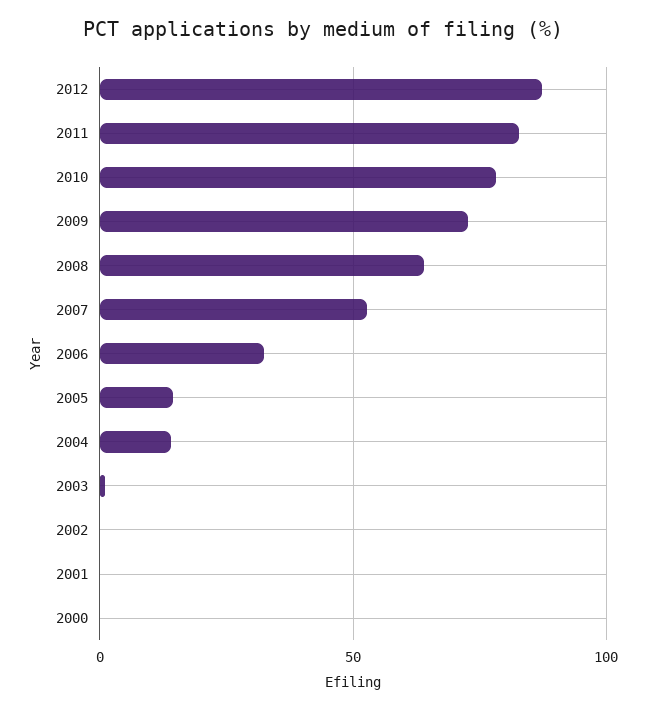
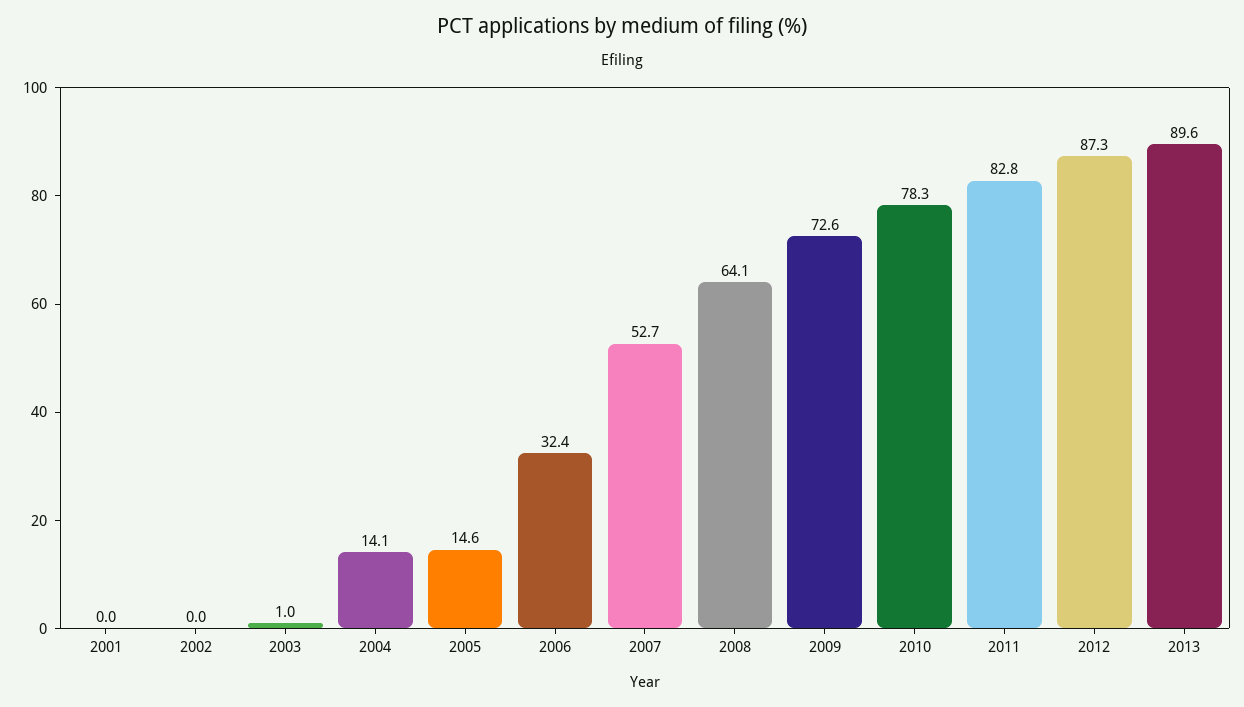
2000: 0 -> none
2013: none -> 89.6

